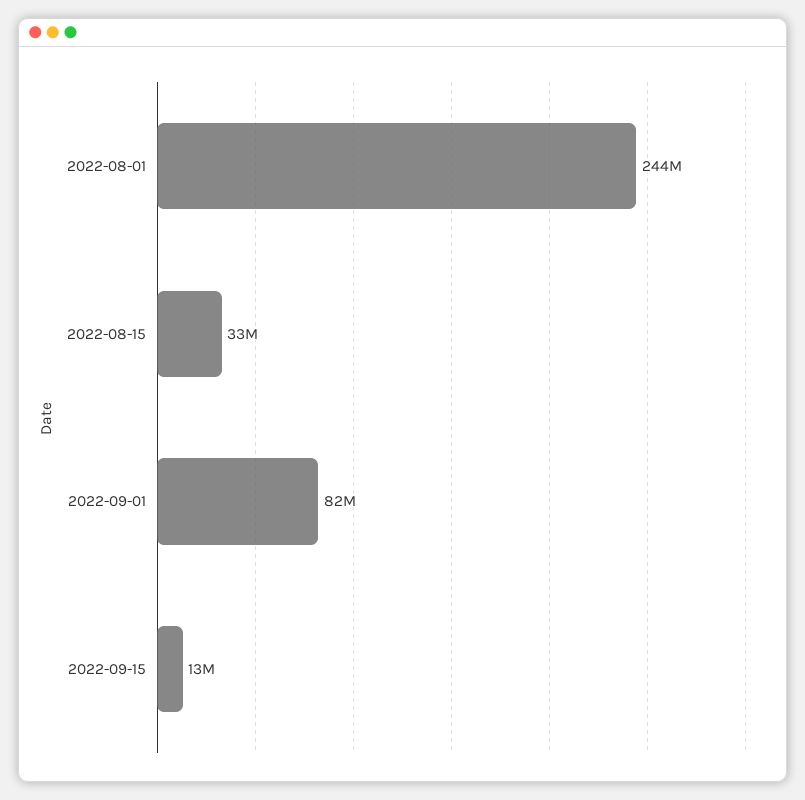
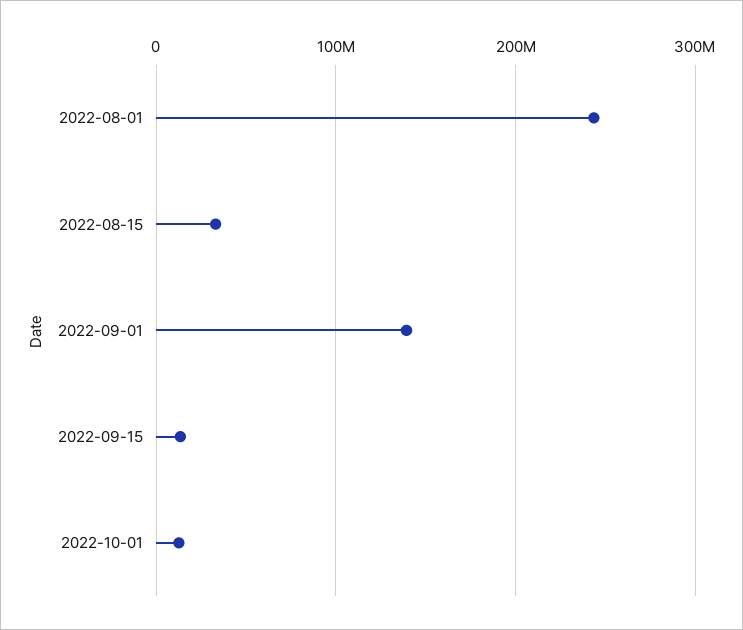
2022-09-01: 82000000 -> 140000000
2022-10-01: none -> 10000000

